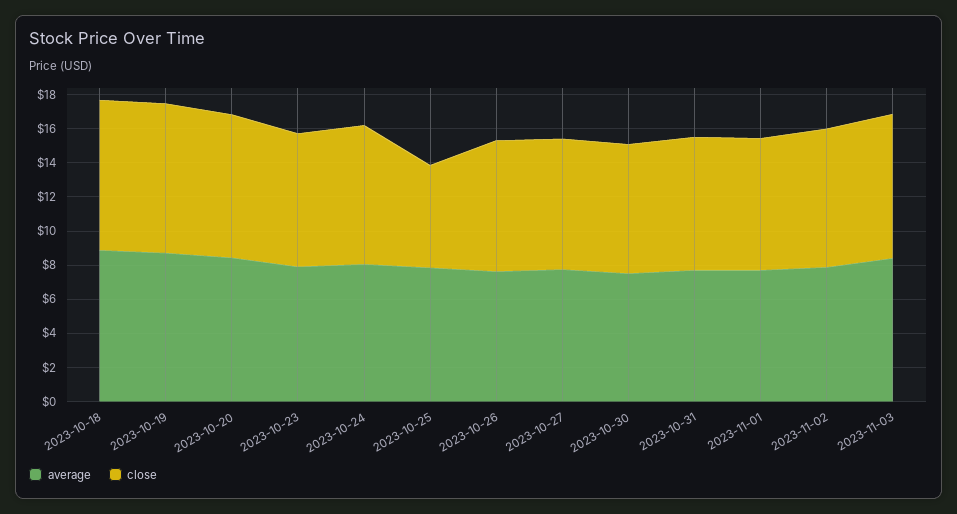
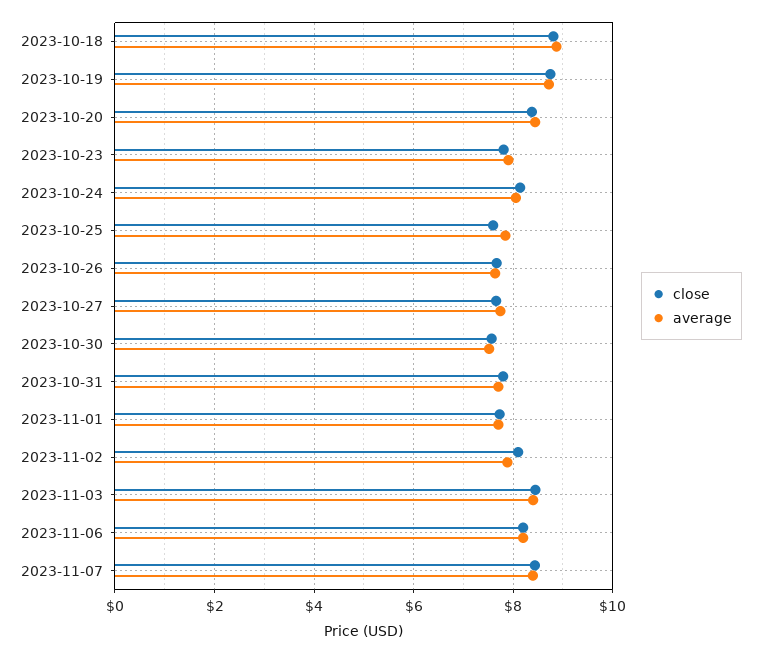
close, 2023-10-25: 6 -> 7.6
close, 2023-11-06: none -> 8.2
average, 2023-11-06: none -> 8.2
close, 2023-11-07: none -> 8.4
average, 2023-11-07: none -> 8.4

